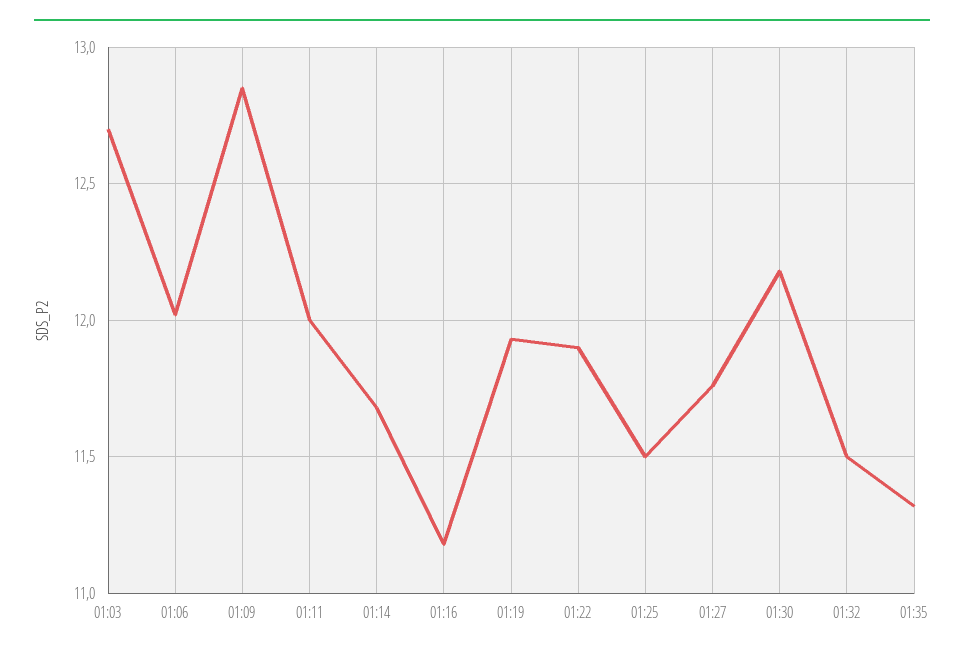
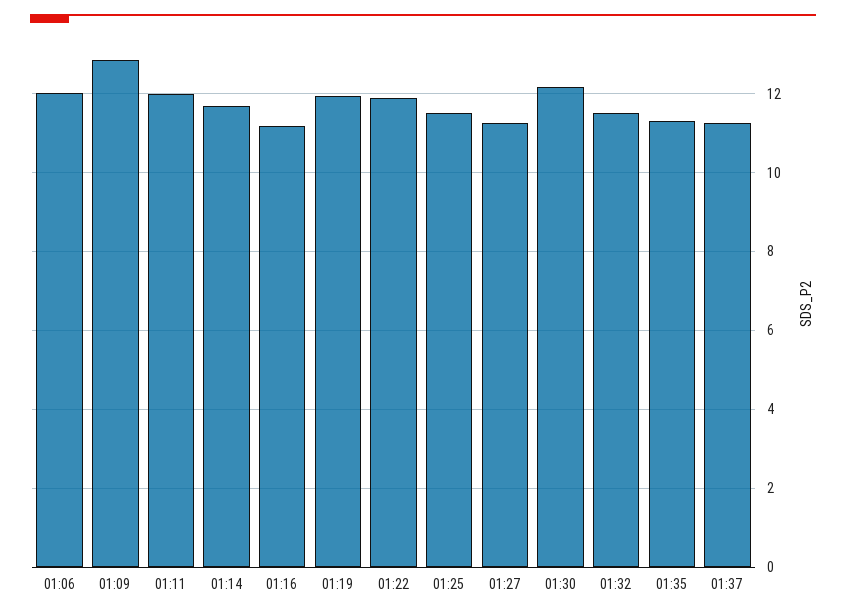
01:03: 12.7 -> none
01:27: 11.75 -> 11.2
01:37: none -> 11.2

